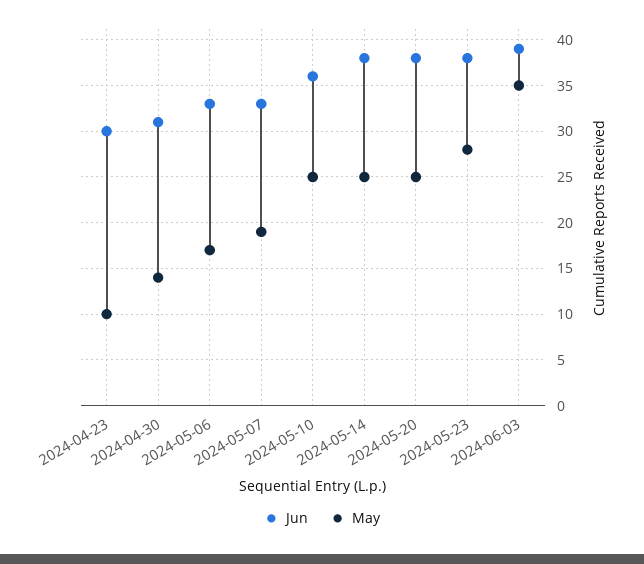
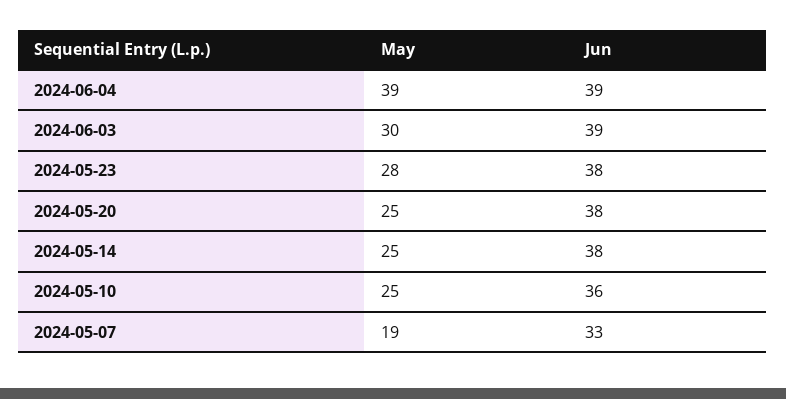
Jun, 2024-04-23: 30 -> none
May, 2024-04-23: 10 -> none
Jun, 2024-04-30: 31 -> none
May, 2024-04-30: 14 -> none
Jun, 2024-05-06: 33 -> none
May, 2024-05-06: 17 -> none
May, 2024-06-03: 35 -> 30
May, 2024-06-04: none -> 39
Jun, 2024-06-04: none -> 39

